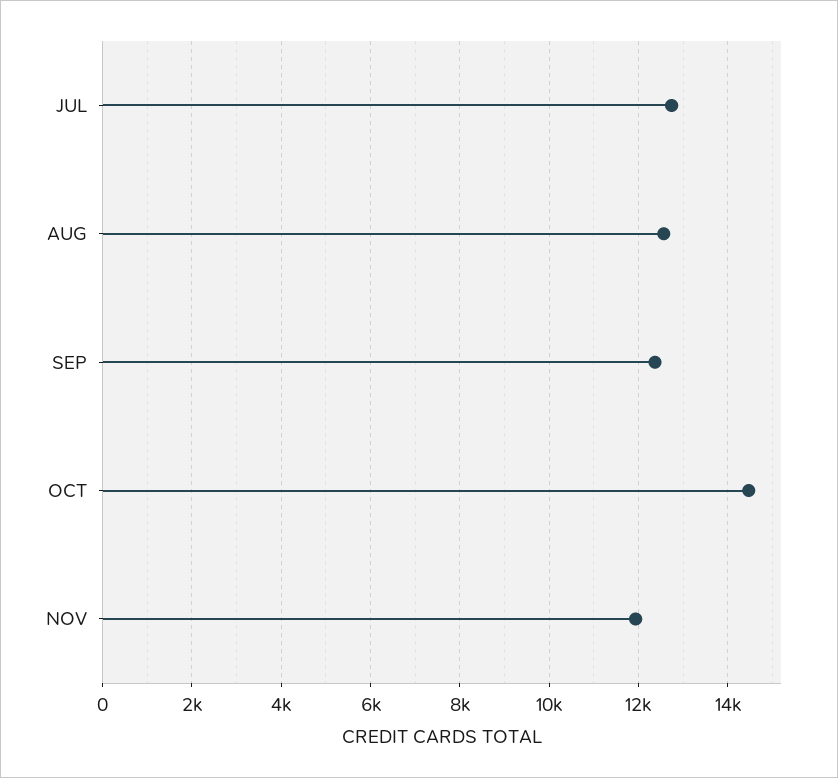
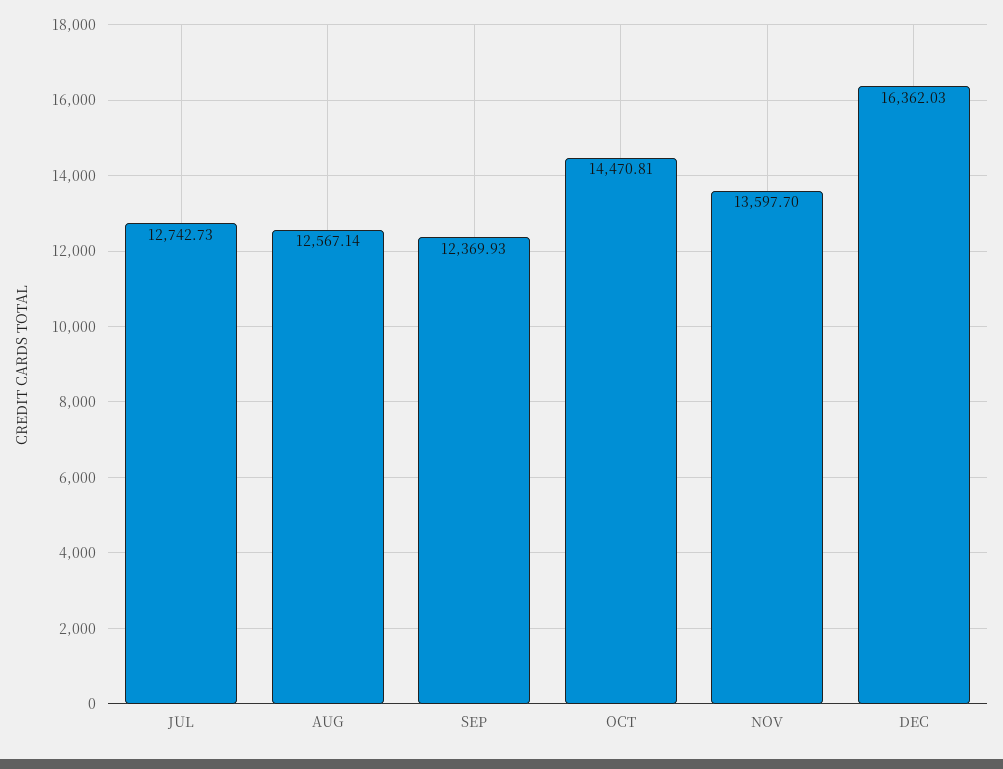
NOV: 12000 -> 13597.7
DEC: none -> 16362.03

